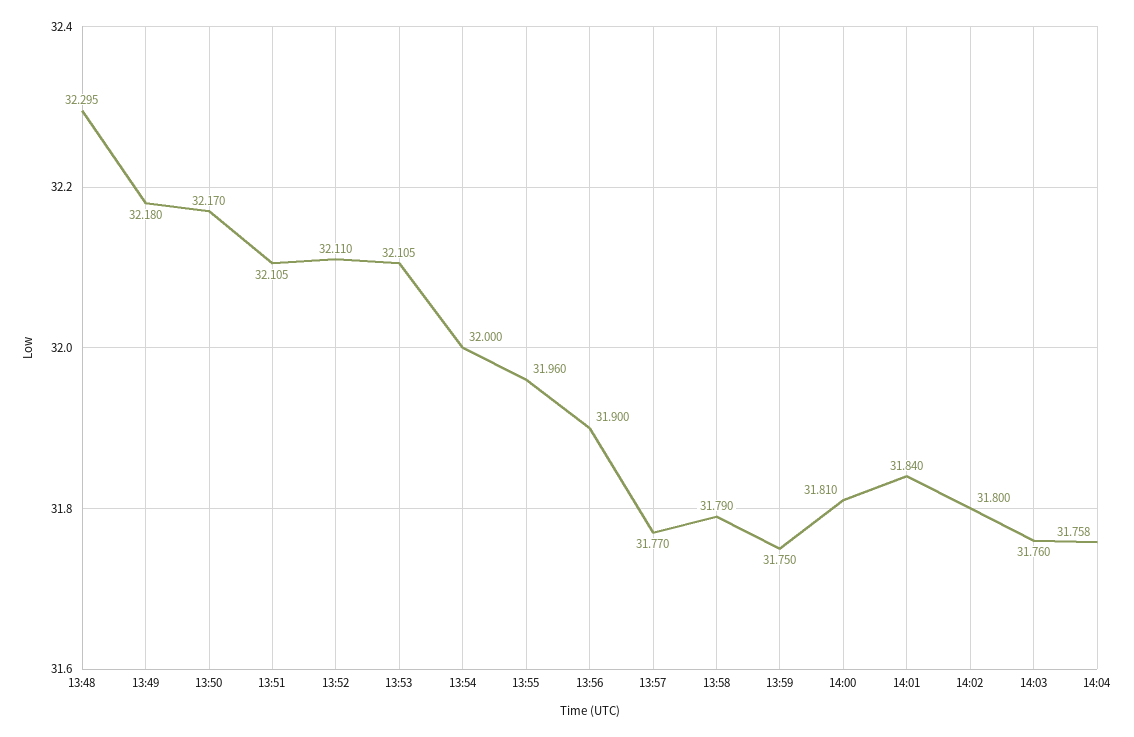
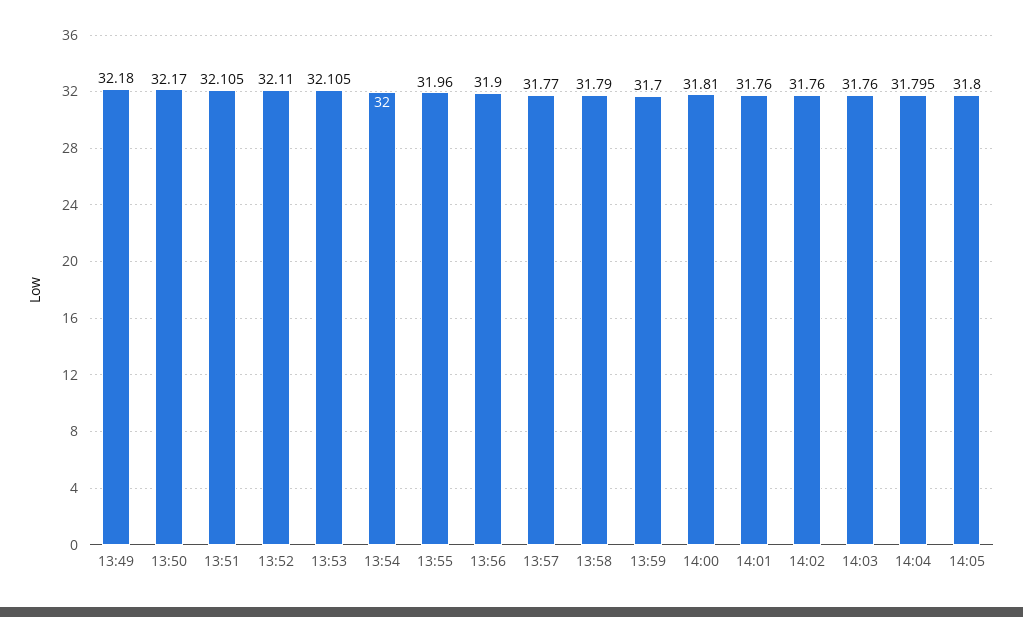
13:48: 32.295 -> none
13:59: 31.75 -> 31.7
14:01: 31.84 -> 31.76
14:02: 31.8 -> 31.76
14:04: 31.758 -> 31.795
14:05: none -> 31.8

